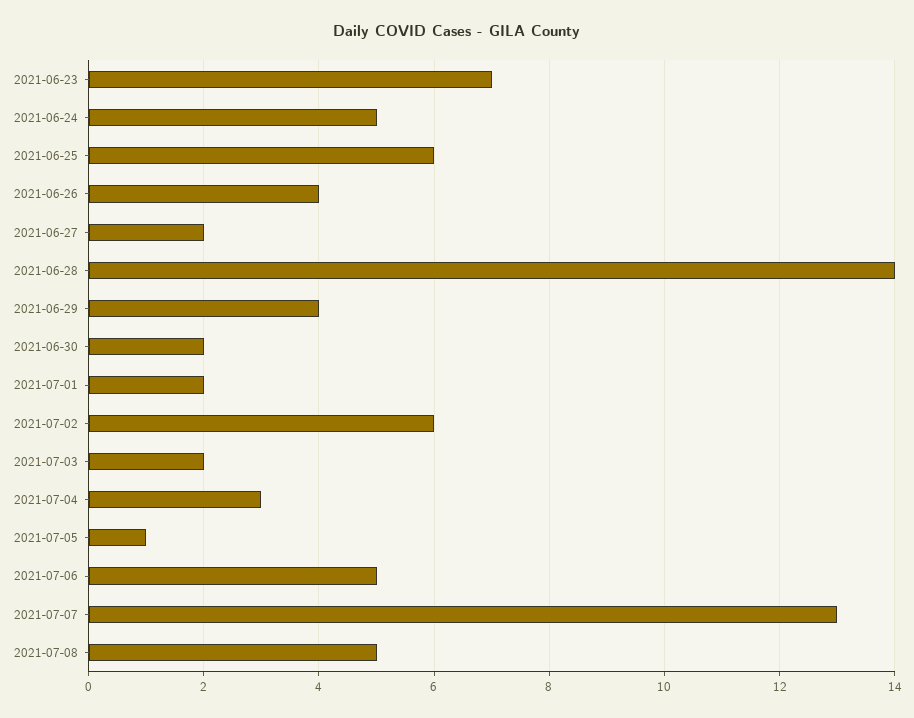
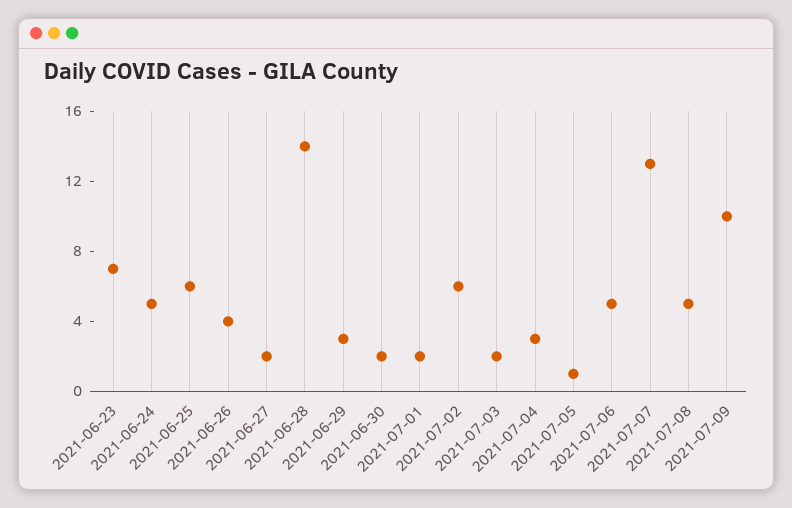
2021-06-29: 4 -> 3
2021-07-09: none -> 10

